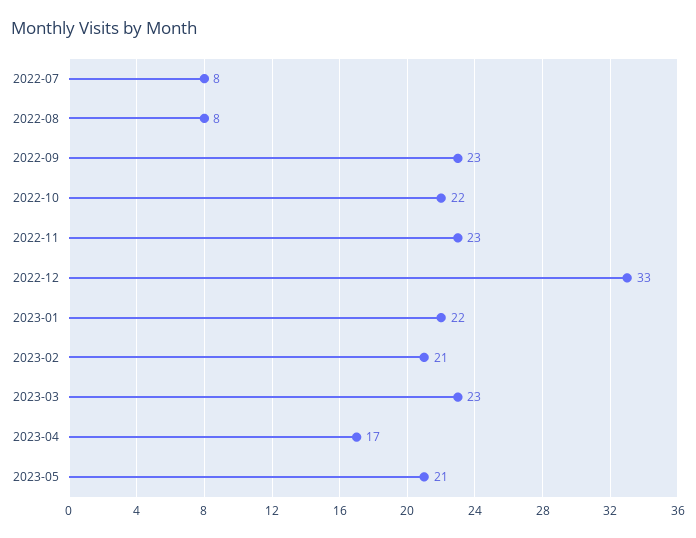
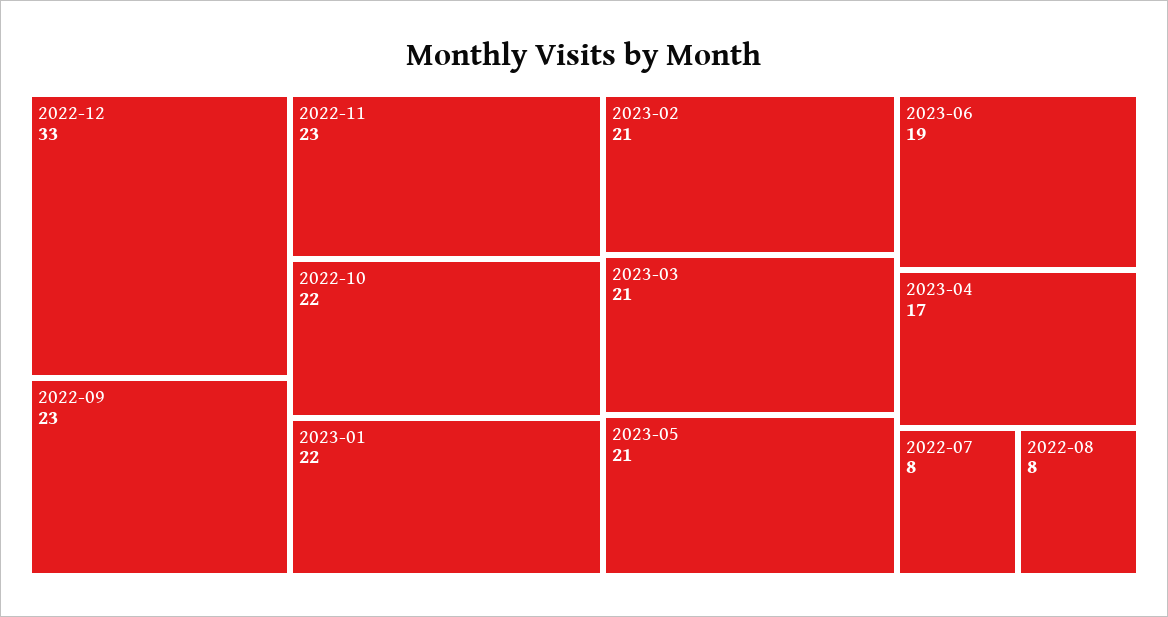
2023-03: 23 -> 21
2023-06: none -> 19

